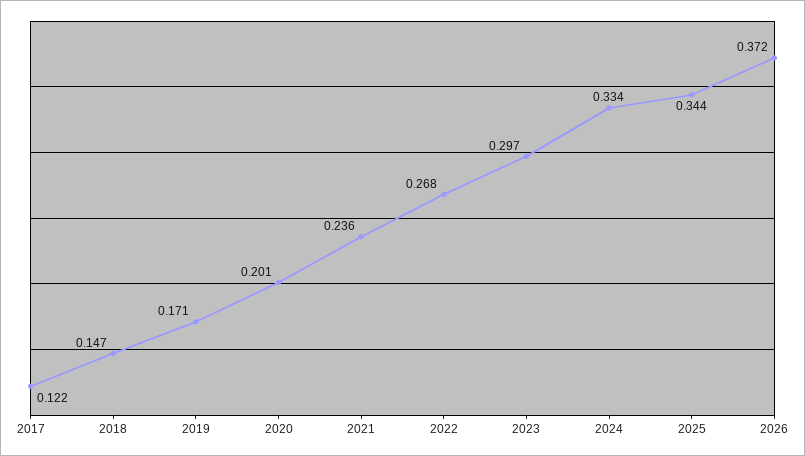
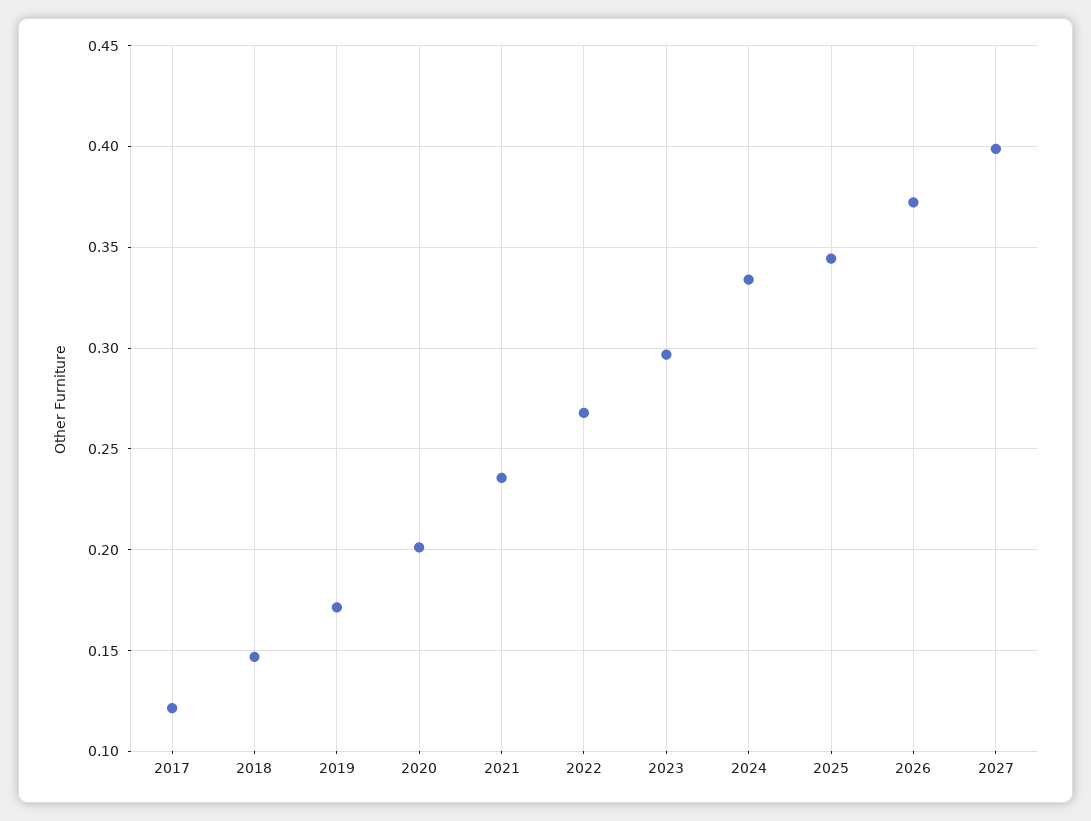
2027: none -> 0.4

